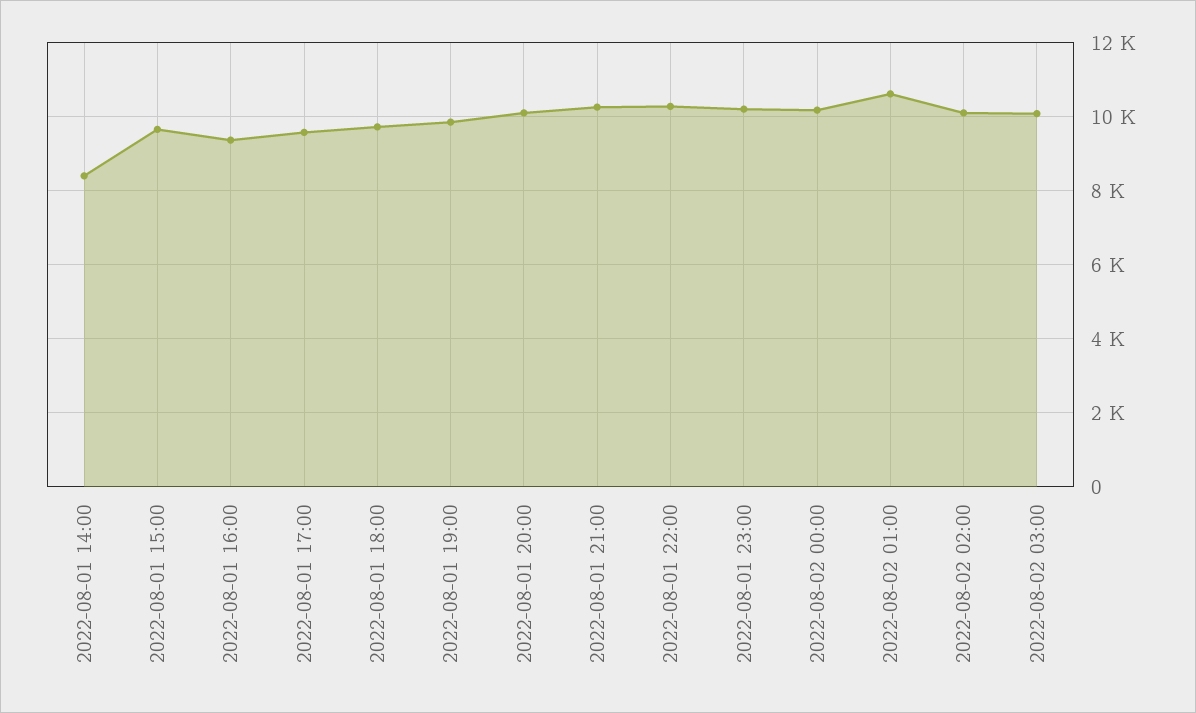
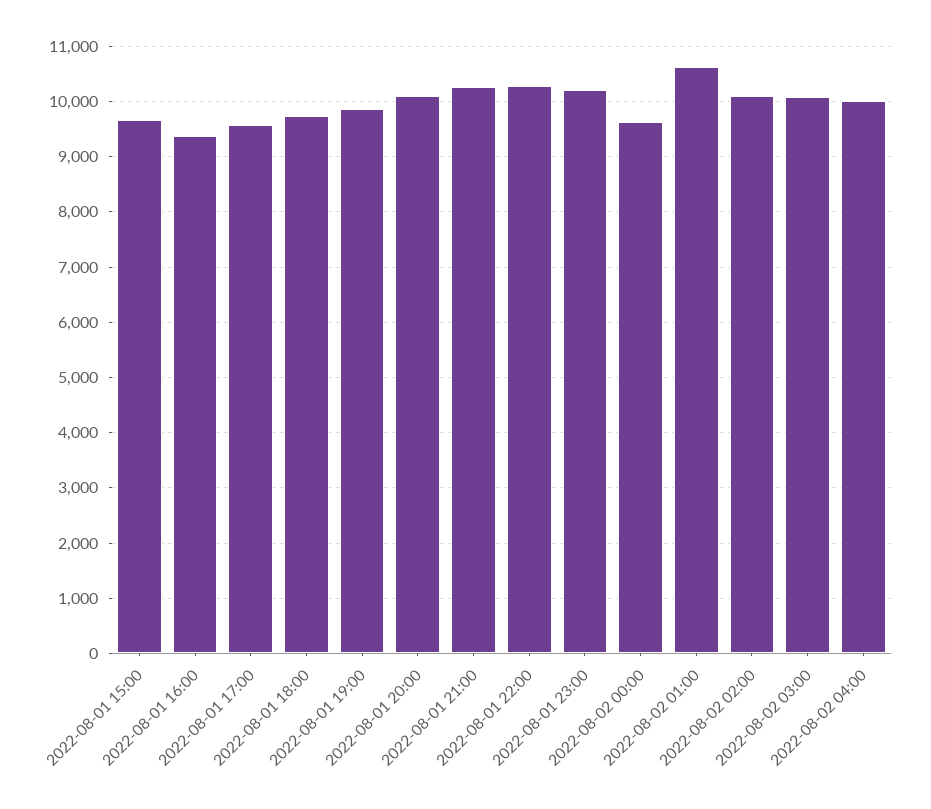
2022-08-01 14:00: 8400 -> none
2022-08-02 00:00: 10200 -> 9600
2022-08-02 04:00: none -> 10000

